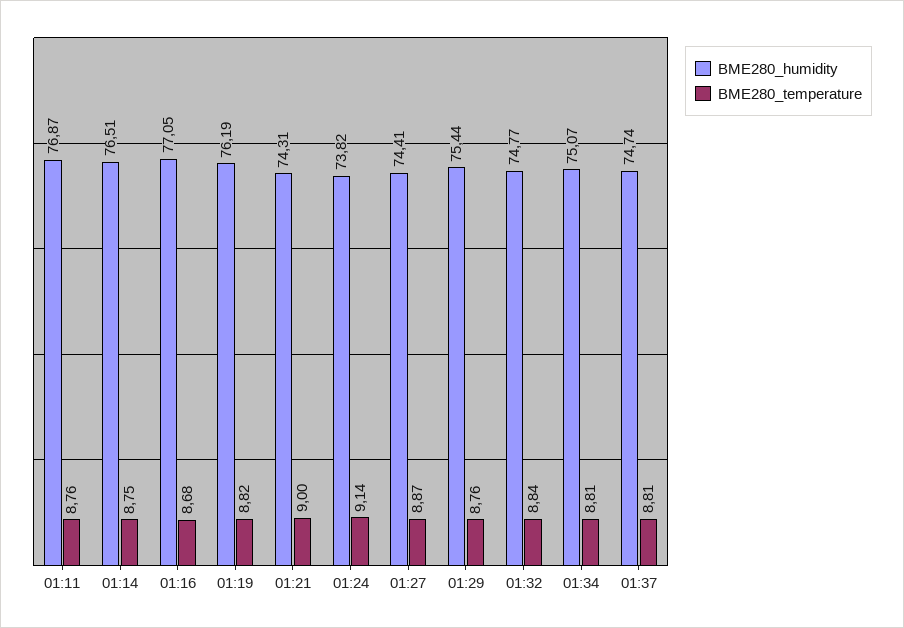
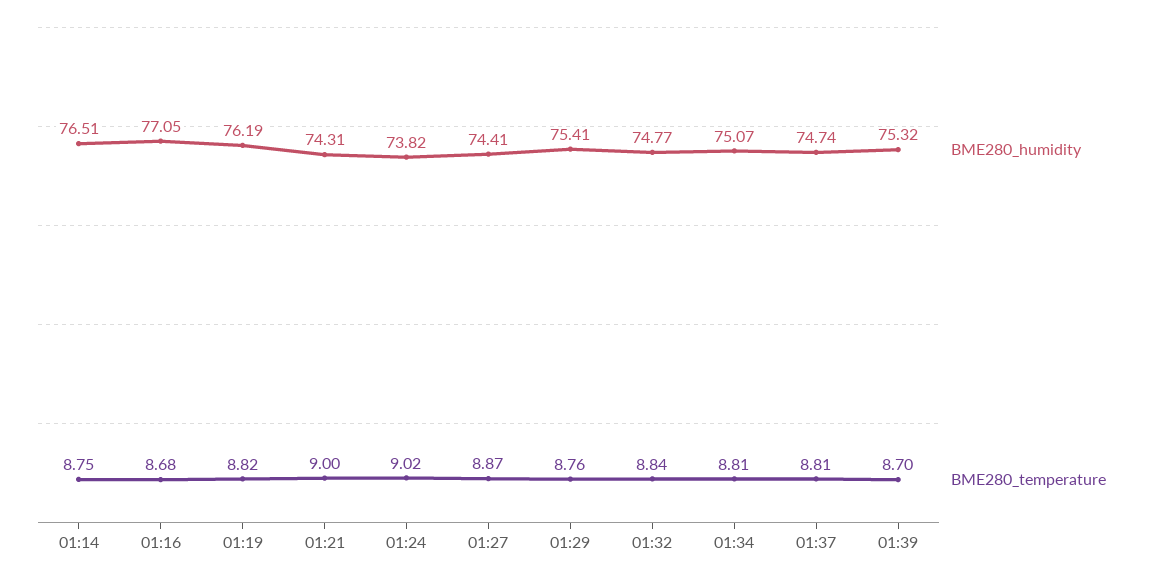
BME280_humidity, 01:11: 76.87 -> none
BME280_temperature, 01:11: 8.76 -> none
BME280_temperature, 01:24: 9.14 -> 9.02
BME280_humidity, 01:29: 75.44 -> 75.41
BME280_humidity, 01:39: none -> 75.32
BME280_temperature, 01:39: none -> 8.7

